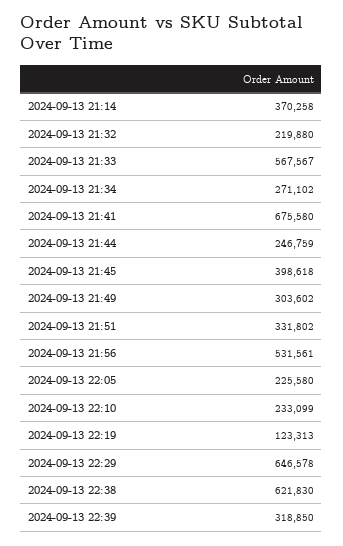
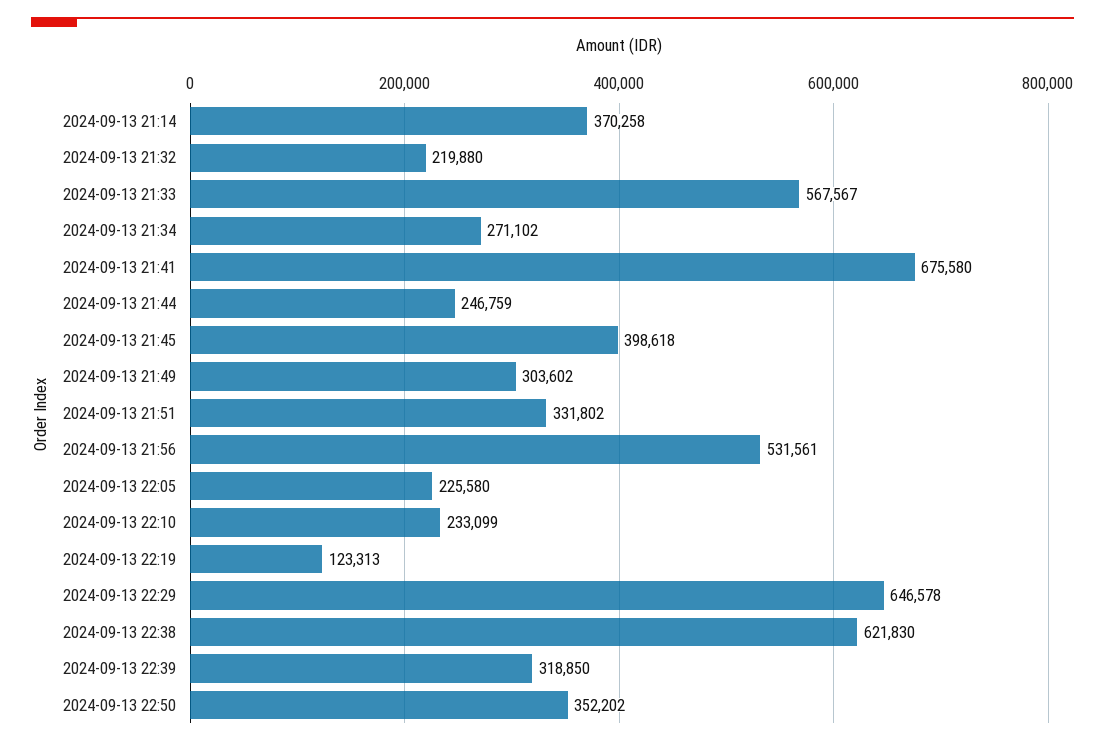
2024-09-13 22:50: none -> 352202

